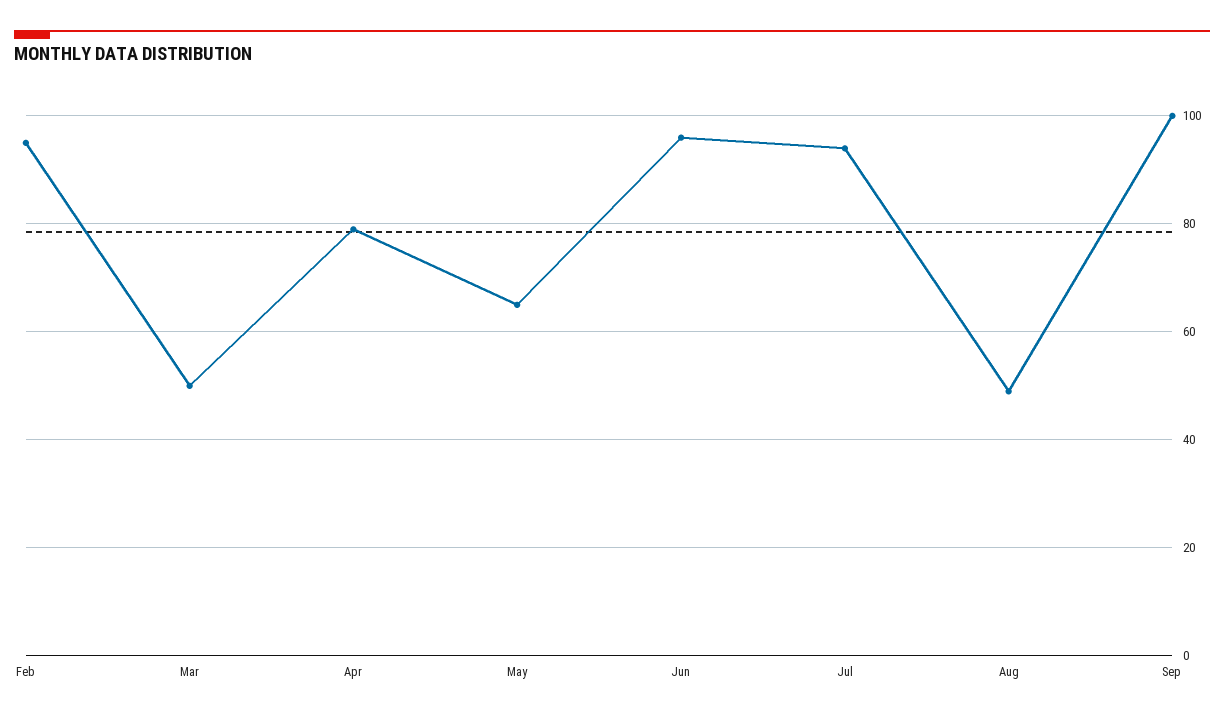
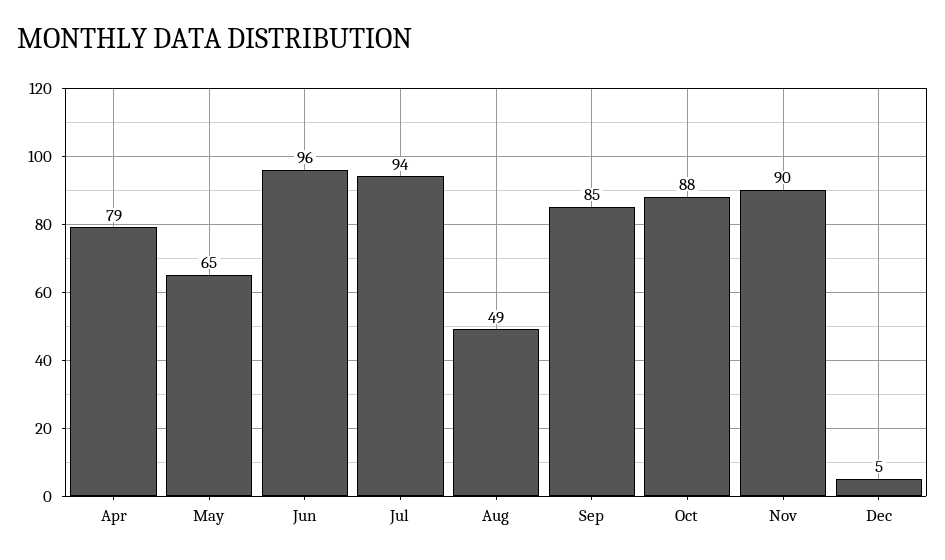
Feb: 95 -> none
Mar: 50 -> none
Sep: 100 -> 85
Oct: none -> 88
Nov: none -> 90
Dec: none -> 5

